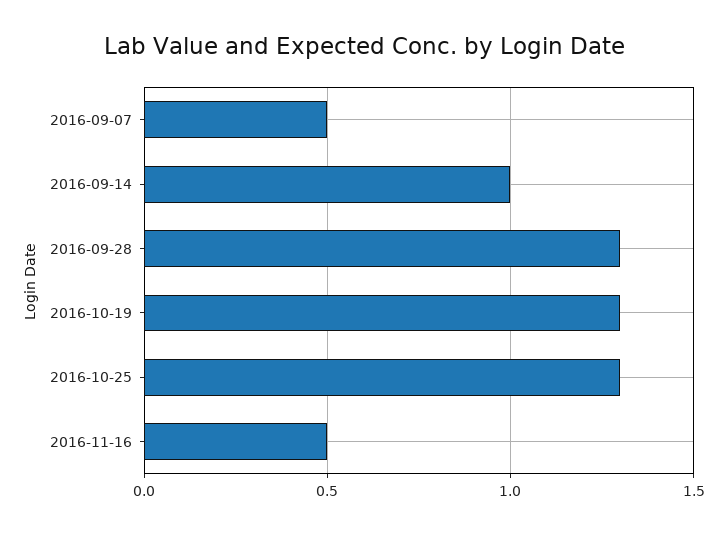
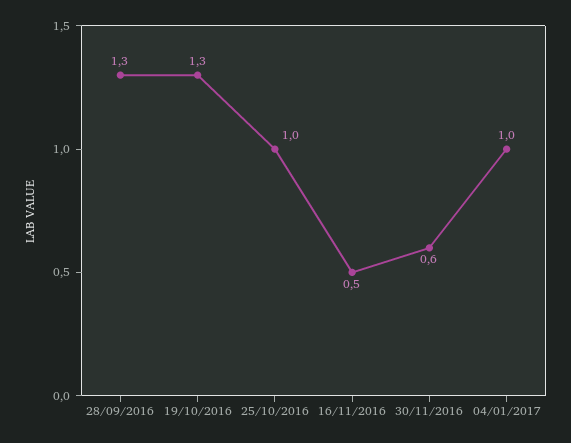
2016-09-07: 0.5 -> none
2016-09-14: 1 -> none
2016-10-25: 1.3 -> 1
30/11/2016: none -> 0.6
04/01/2017: none -> 1

